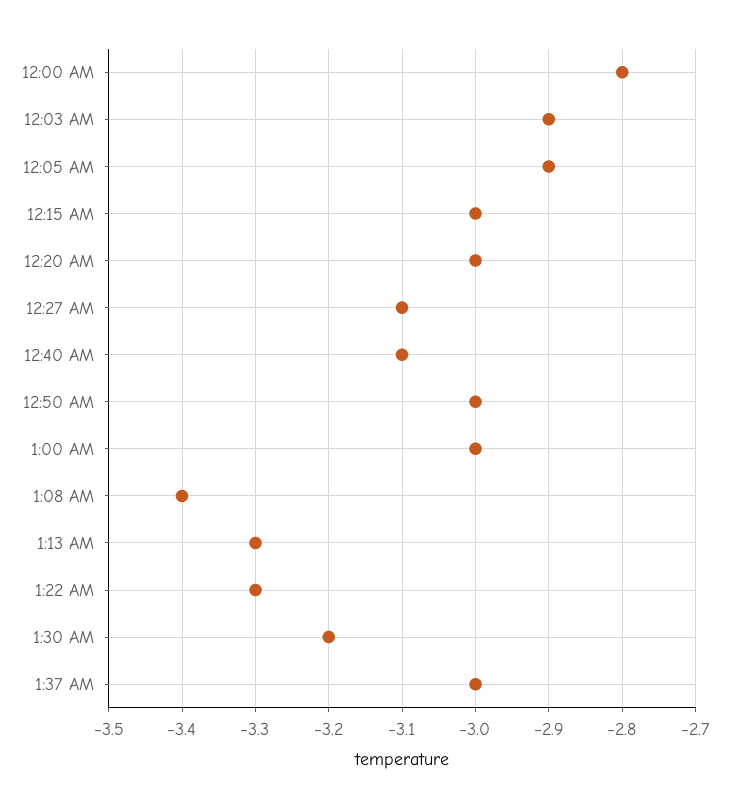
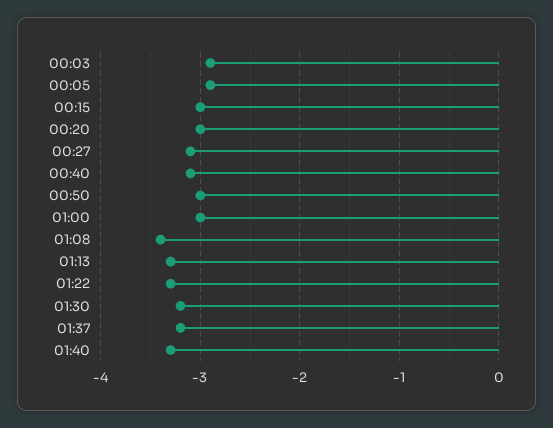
12:00 AM: -2.8 -> none
1:37 AM: -3 -> -3.2
01:40: none -> -3.3

